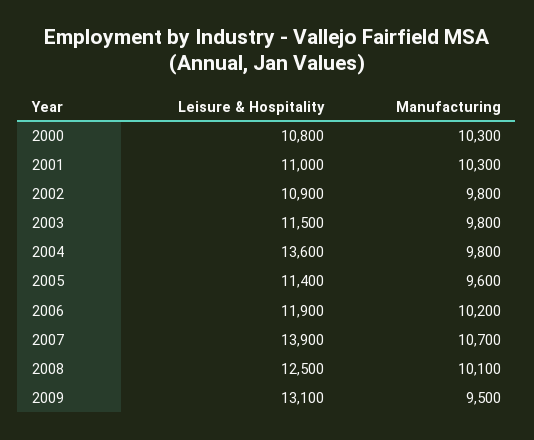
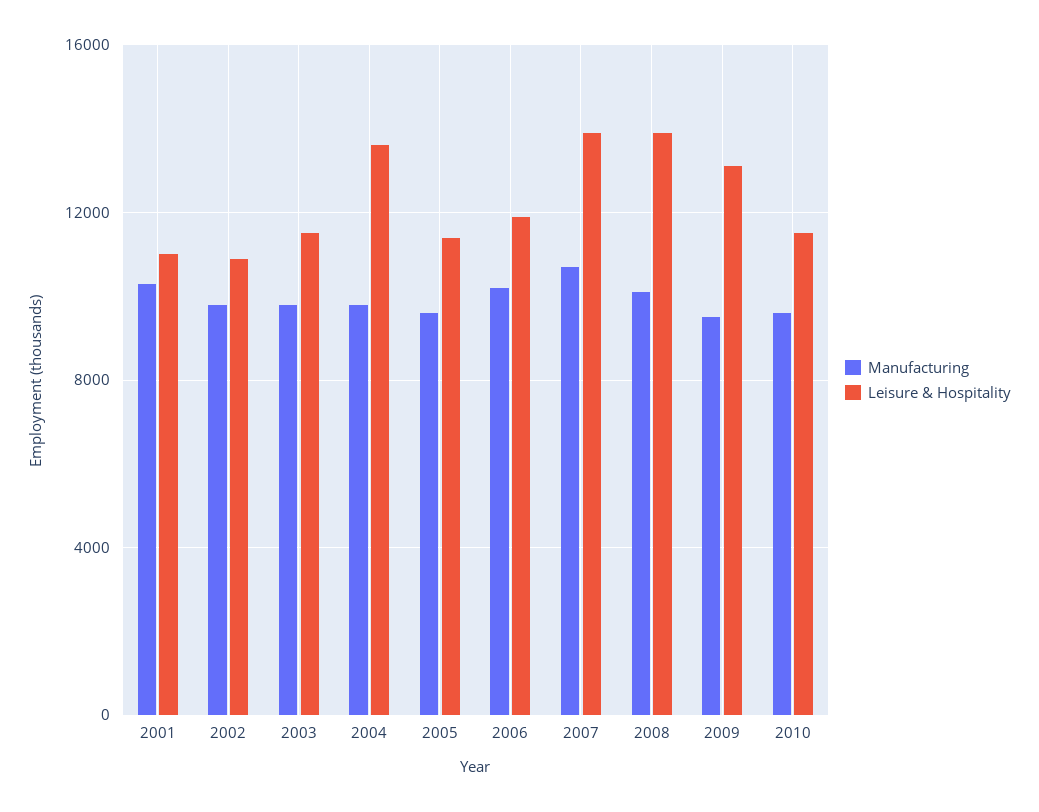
Leisure & Hospitality, 2000: 10800 -> none
Manufacturing, 2000: 10300 -> none
Leisure & Hospitality, 2008: 12500 -> 14000
Manufacturing, 2010: none -> 9500
Leisure & Hospitality, 2010: none -> 11500

